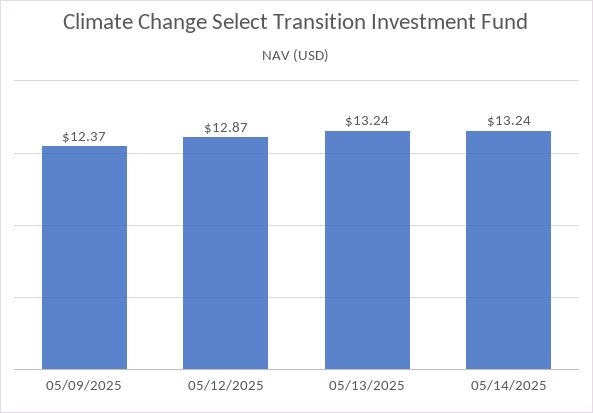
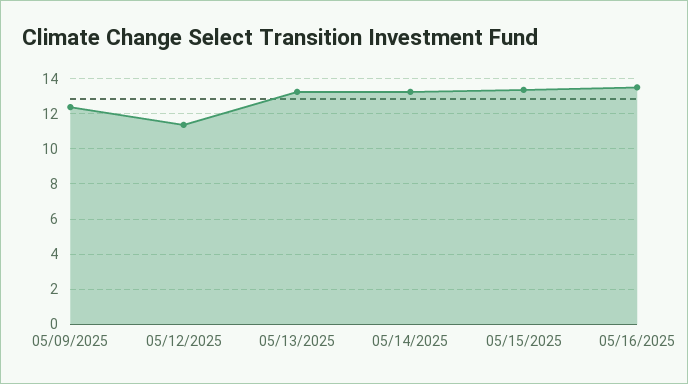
05/12/2025: 12.87 -> 11.5
05/15/2025: none -> 13.5
05/16/2025: none -> 13.5

